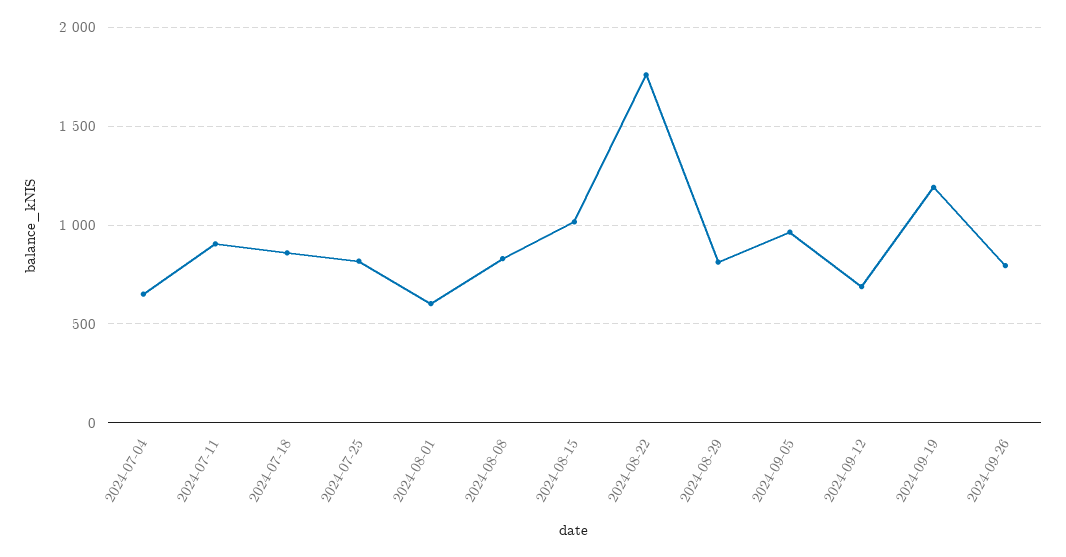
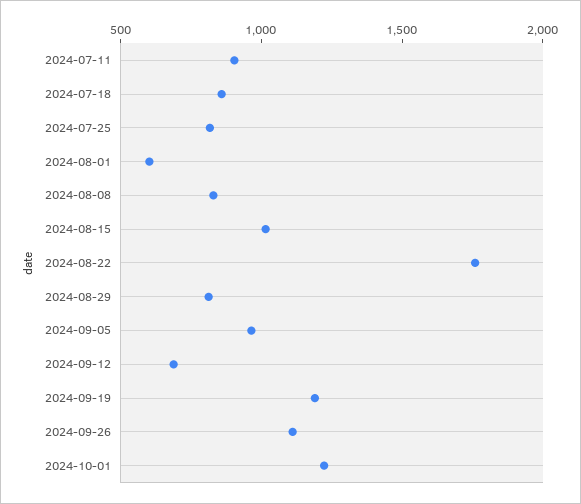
2024-07-04: 650 -> none
2024-09-26: 800 -> 1100
2024-10-01: none -> 1200

